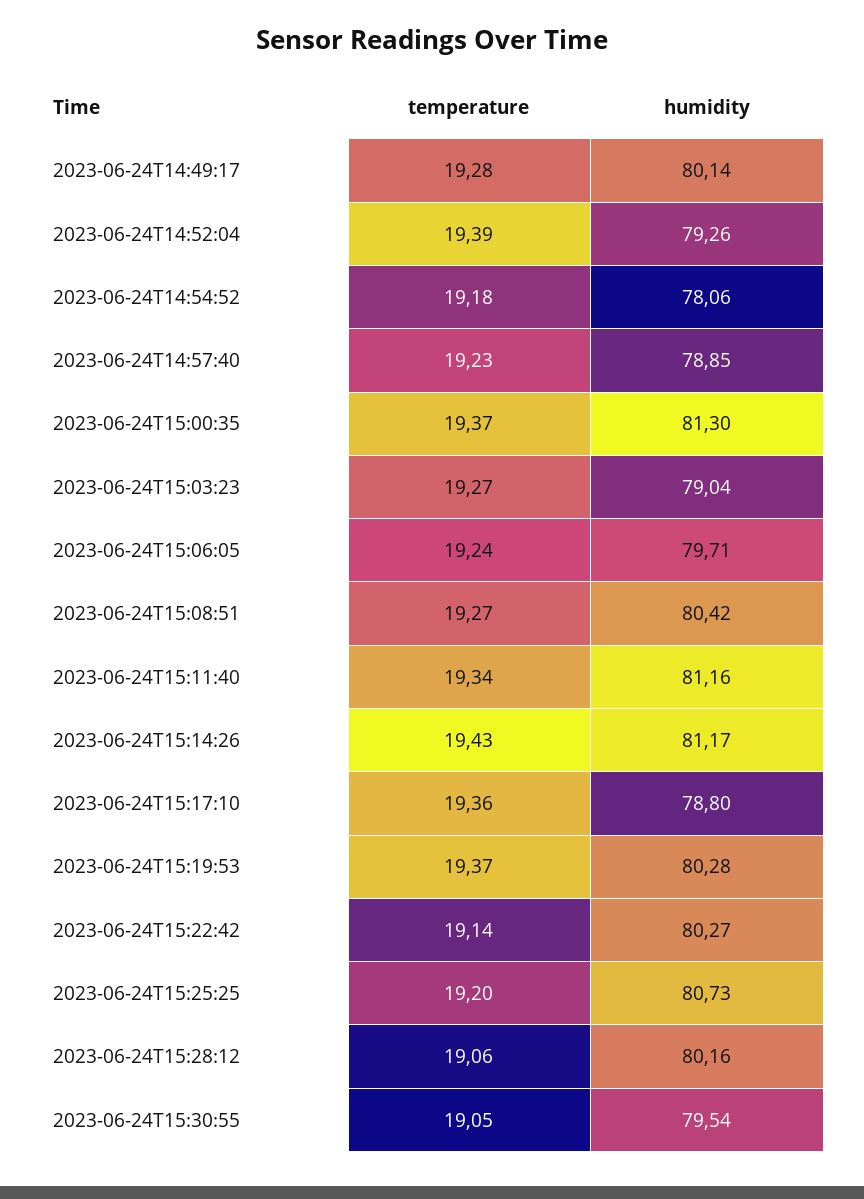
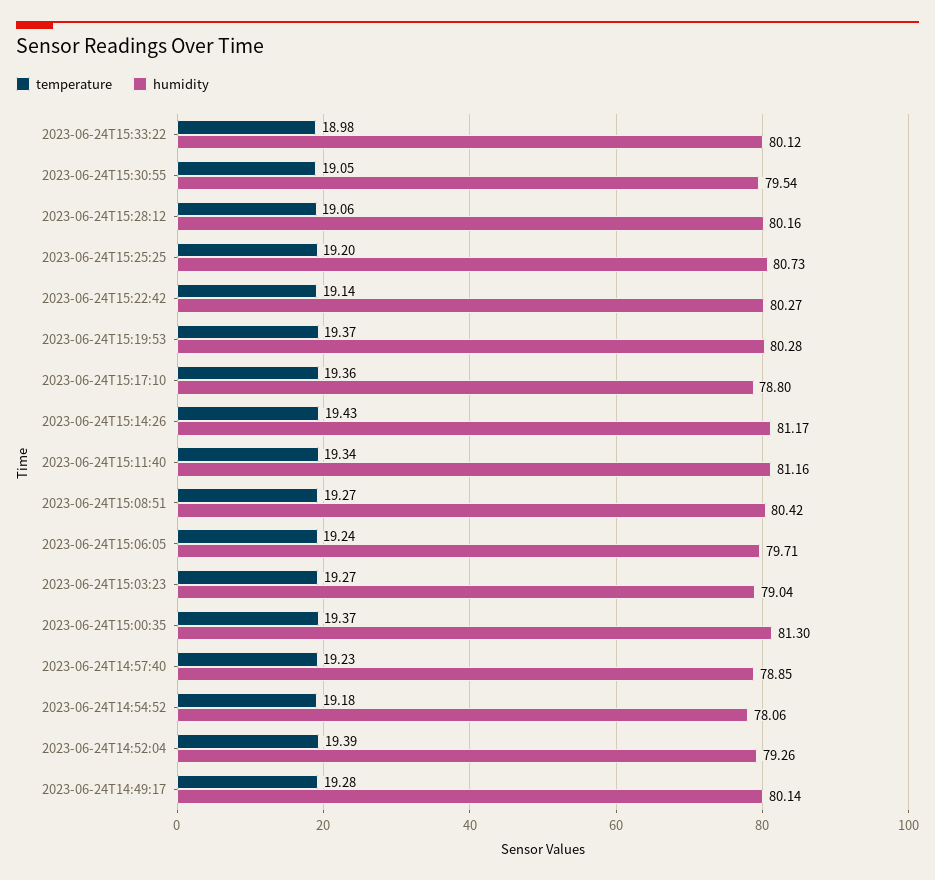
temperature, 2023-06-24T15:33:22: none -> 18.98
humidity, 2023-06-24T15:33:22: none -> 80.12

